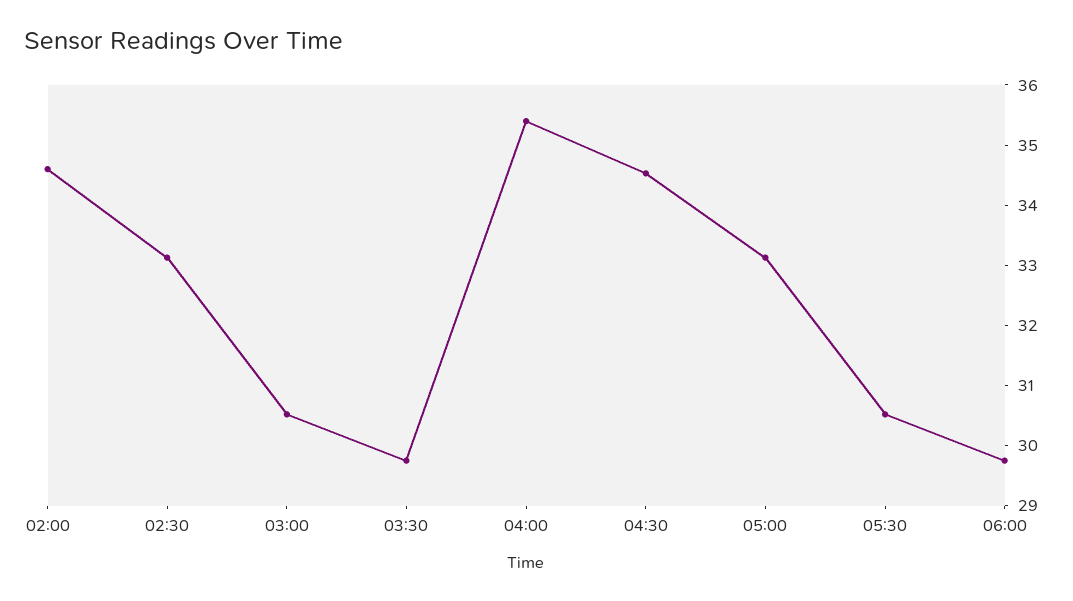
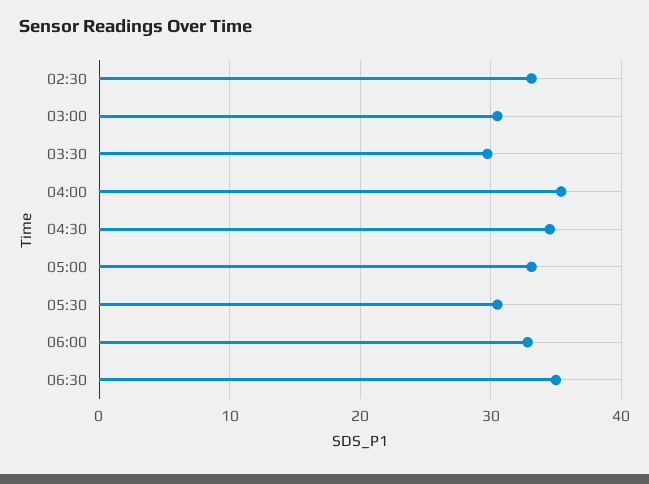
02:00: 34.6 -> none
06:00: 29.8 -> 33
06:30: none -> 35

